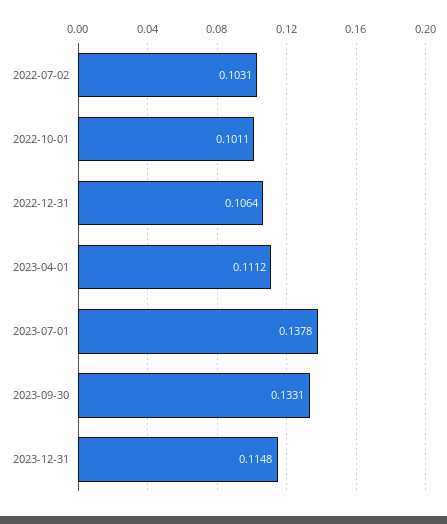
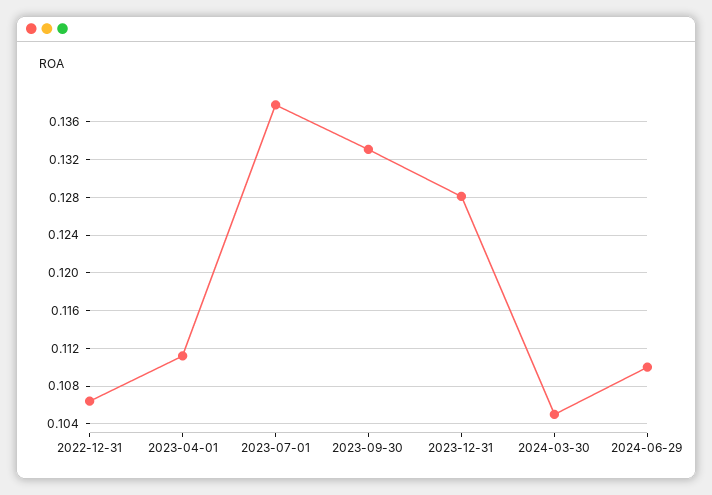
2022-07-02: 0.1031 -> none
2022-10-01: 0.1011 -> none
2023-12-31: 0.1148 -> 0.128
2024-03-30: none -> 0.105
2024-06-29: none -> 0.11

